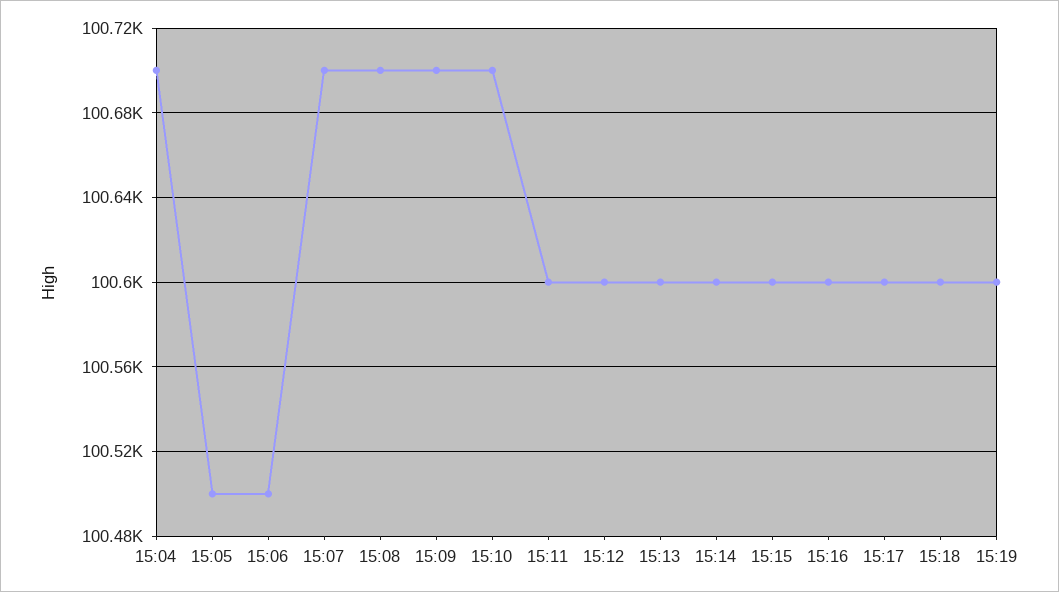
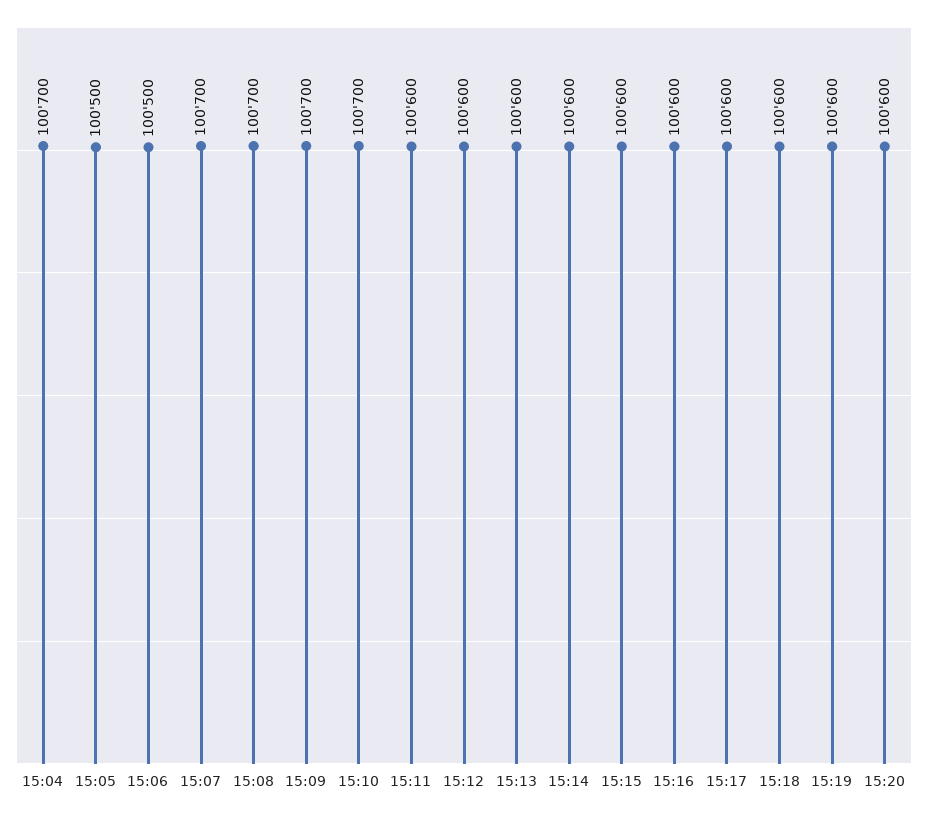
15:20: none -> 100600

